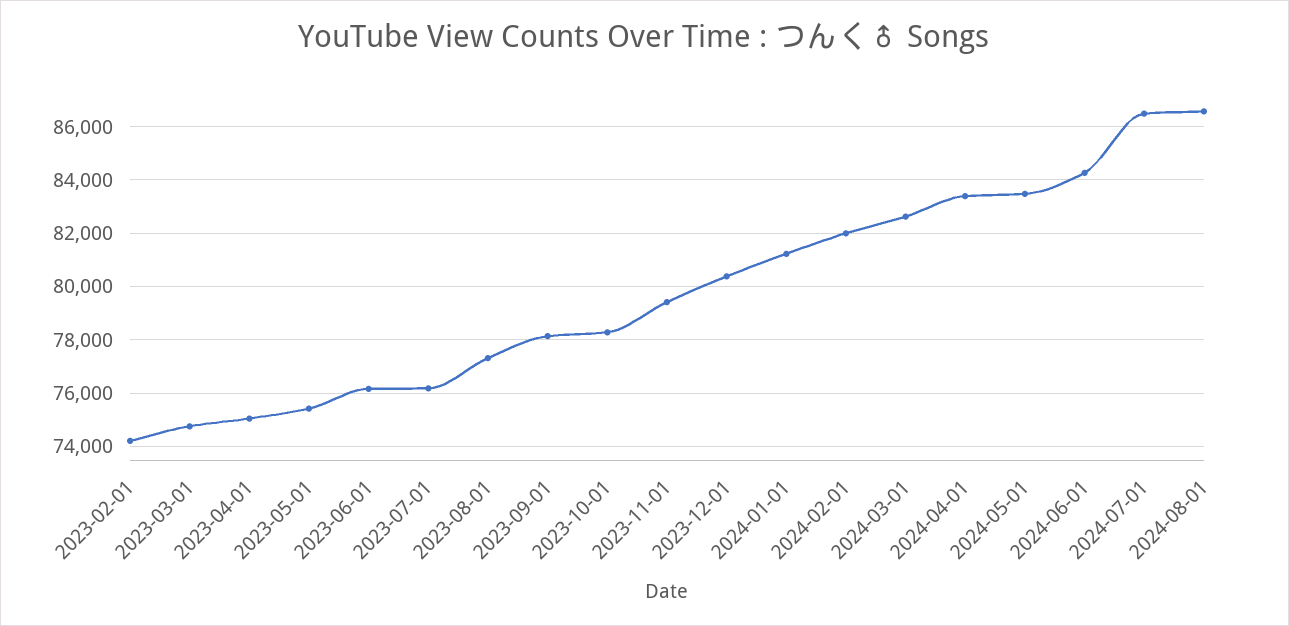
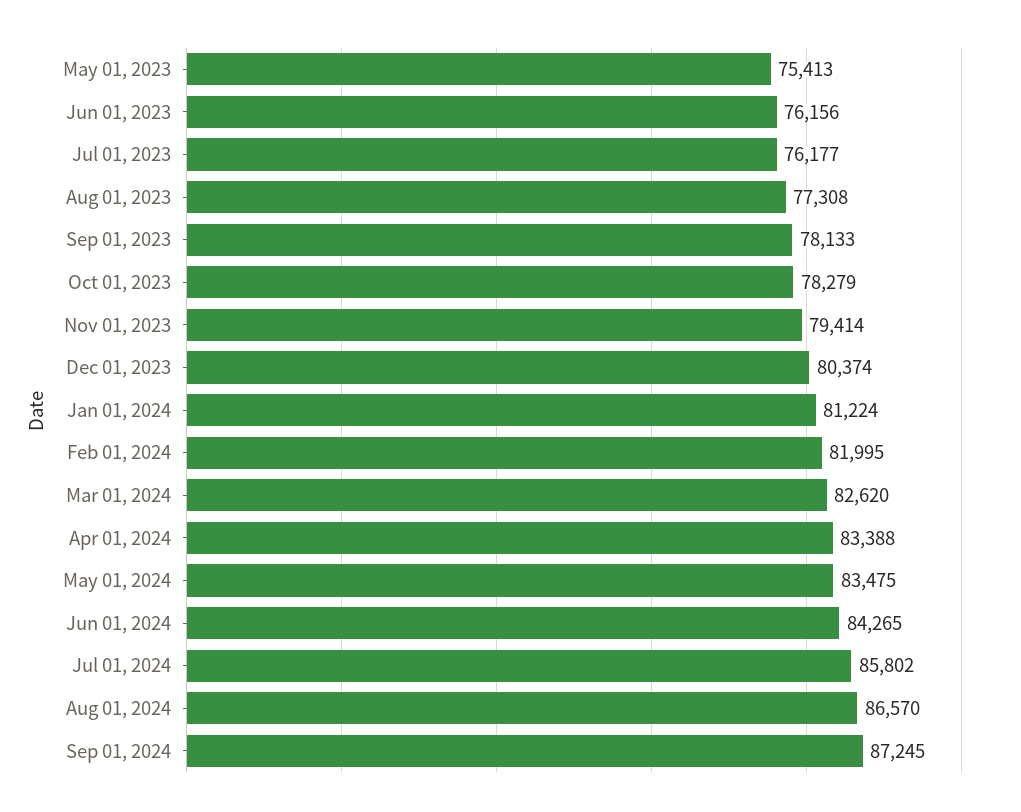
2023-02-01: 74250 -> none
2023-03-01: 74750 -> none
2023-04-01: 75000 -> none
2024-07-01: 86500 -> 85802
Sep 01, 2024: none -> 87245

